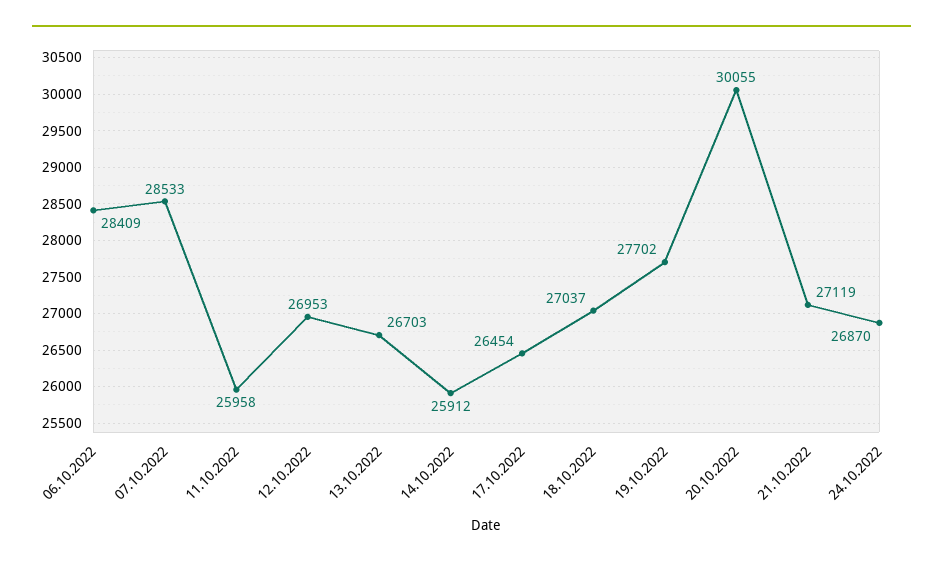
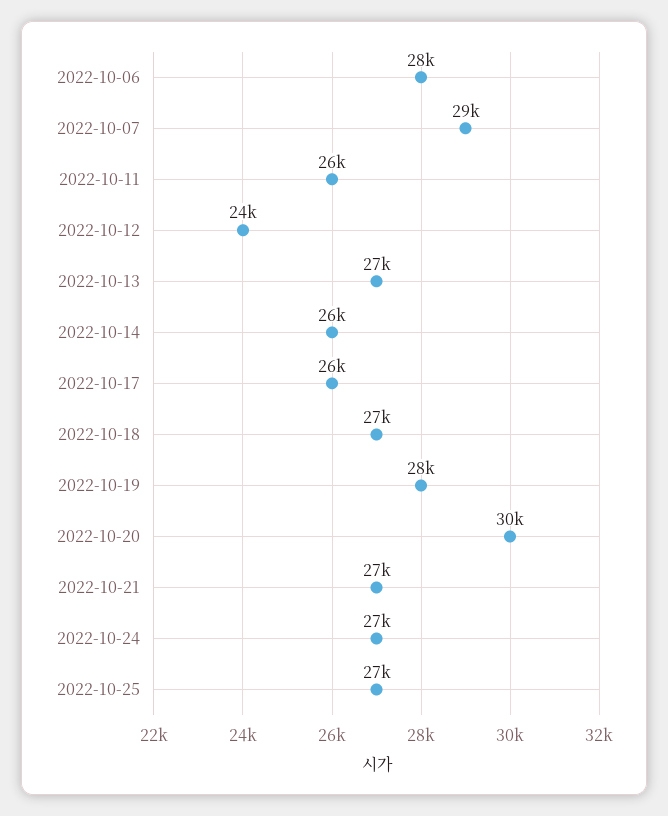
12.10.2022: 26953 -> 24000
2022-10-25: none -> 27000

